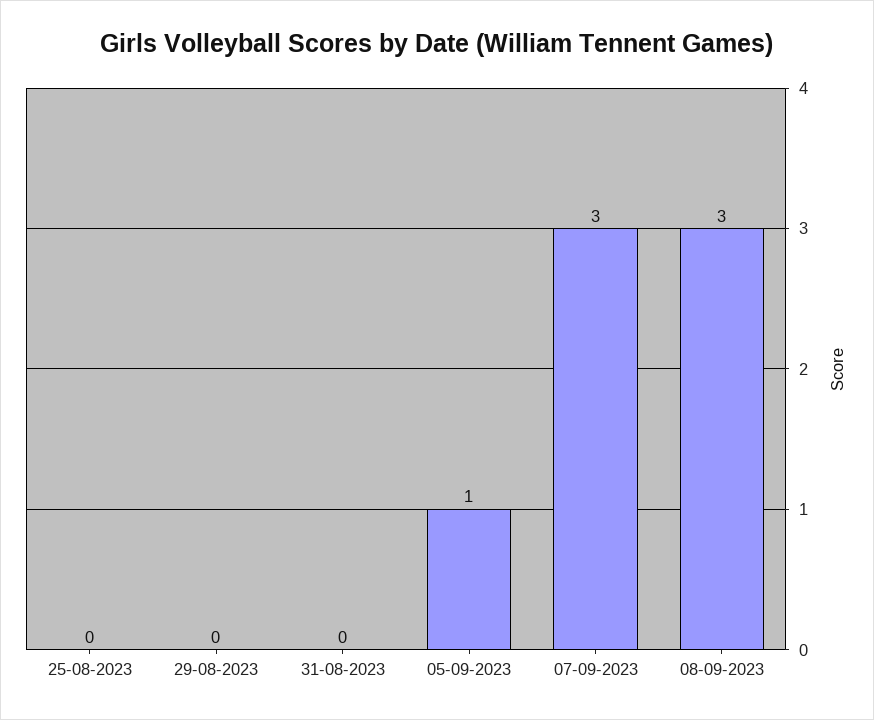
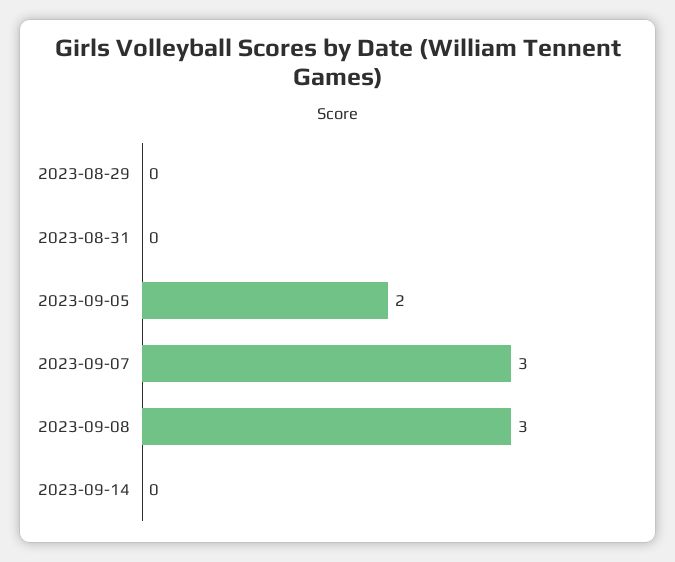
25-08-2023: 0 -> none
05-09-2023: 1 -> 2
2023-09-14: none -> 0

